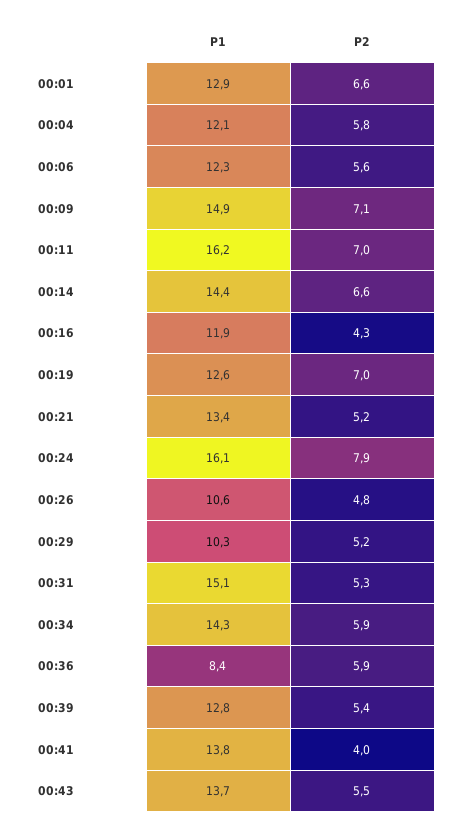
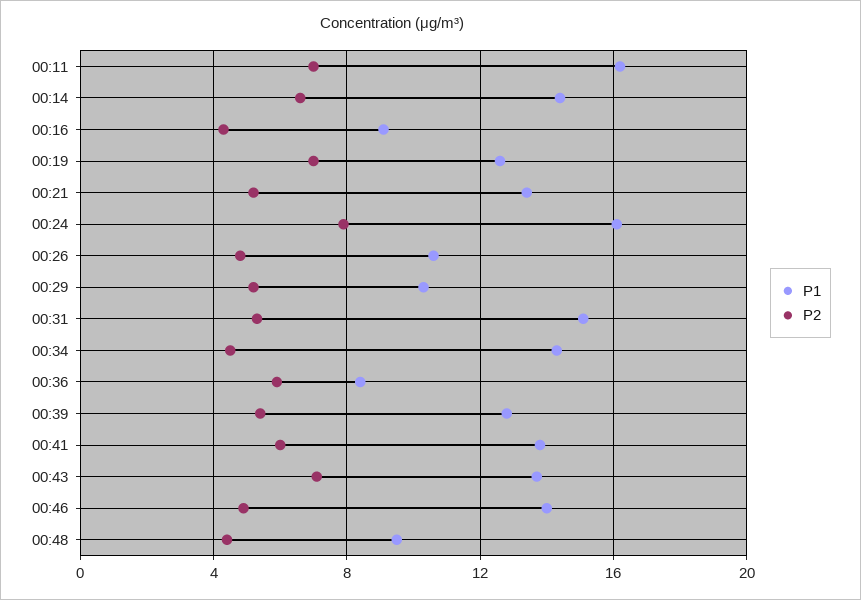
P1, 00:01: 12.9 -> none
P2, 00:01: 6.6 -> none
P1, 00:04: 12.1 -> none
P2, 00:04: 5.8 -> none
P1, 00:06: 12.3 -> none
P2, 00:06: 5.6 -> none
P1, 00:09: 14.9 -> none
P2, 00:09: 7.1 -> none
P1, 00:16: 11.9 -> 9
P2, 00:34: 5.9 -> 4.5
P2, 00:41: 4 -> 6
P2, 00:43: 5.5 -> 7
P1, 00:46: none -> 14
P2, 00:46: none -> 5
P1, 00:48: none -> 9.5
P2, 00:48: none -> 4.5

